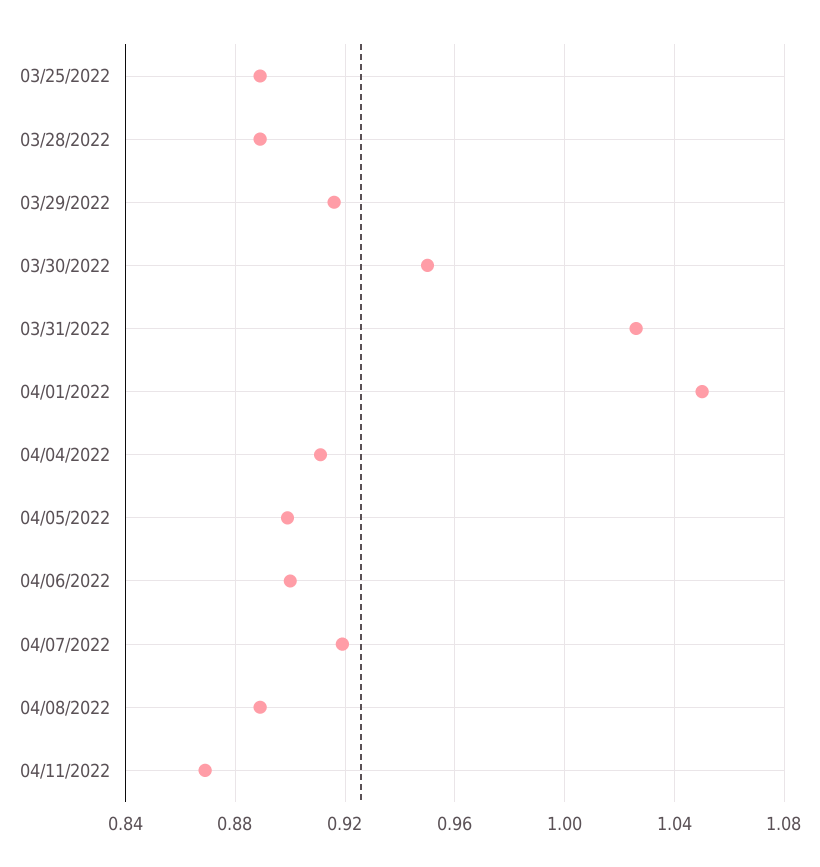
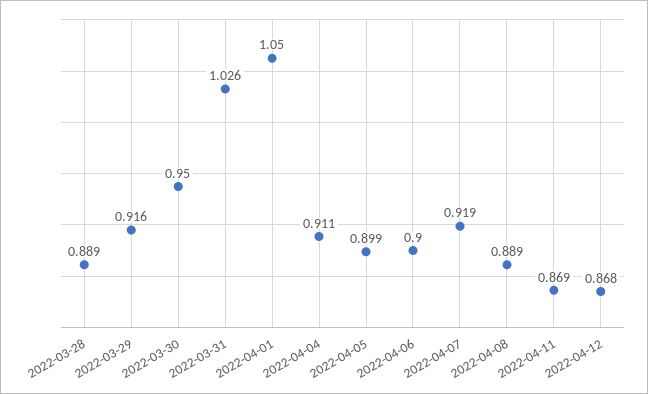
03/25/2022: 0.89 -> none
2022-04-12: none -> 0.868

